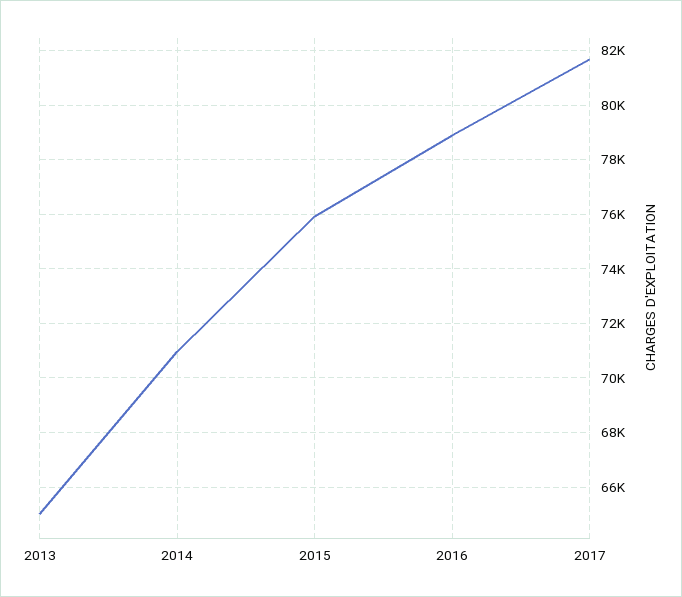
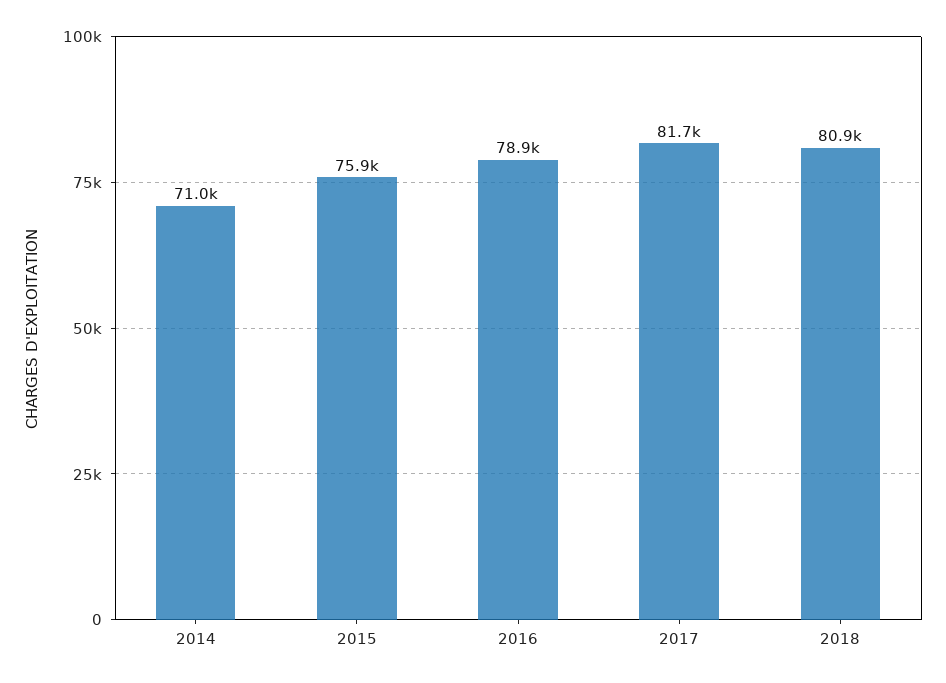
2013: 65000 -> none
2018: none -> 80900

